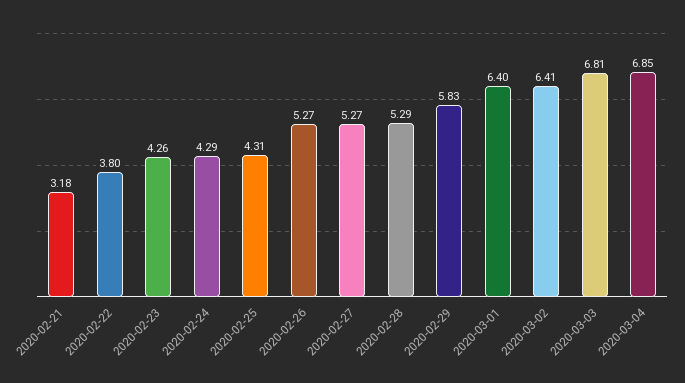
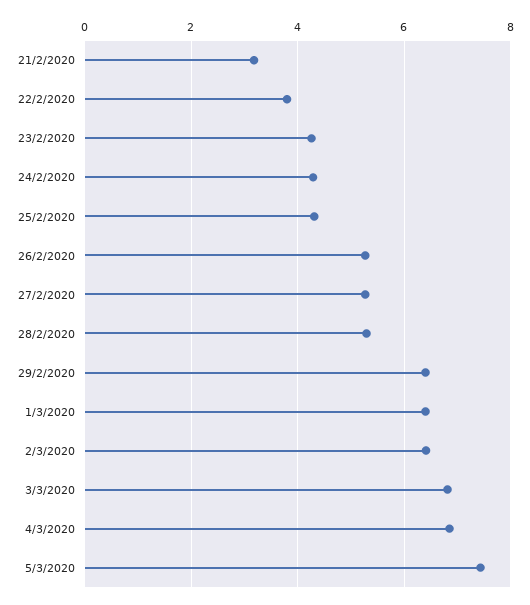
2020-02-29: 5.83 -> 6.4
5/3/2020: none -> 7.4

